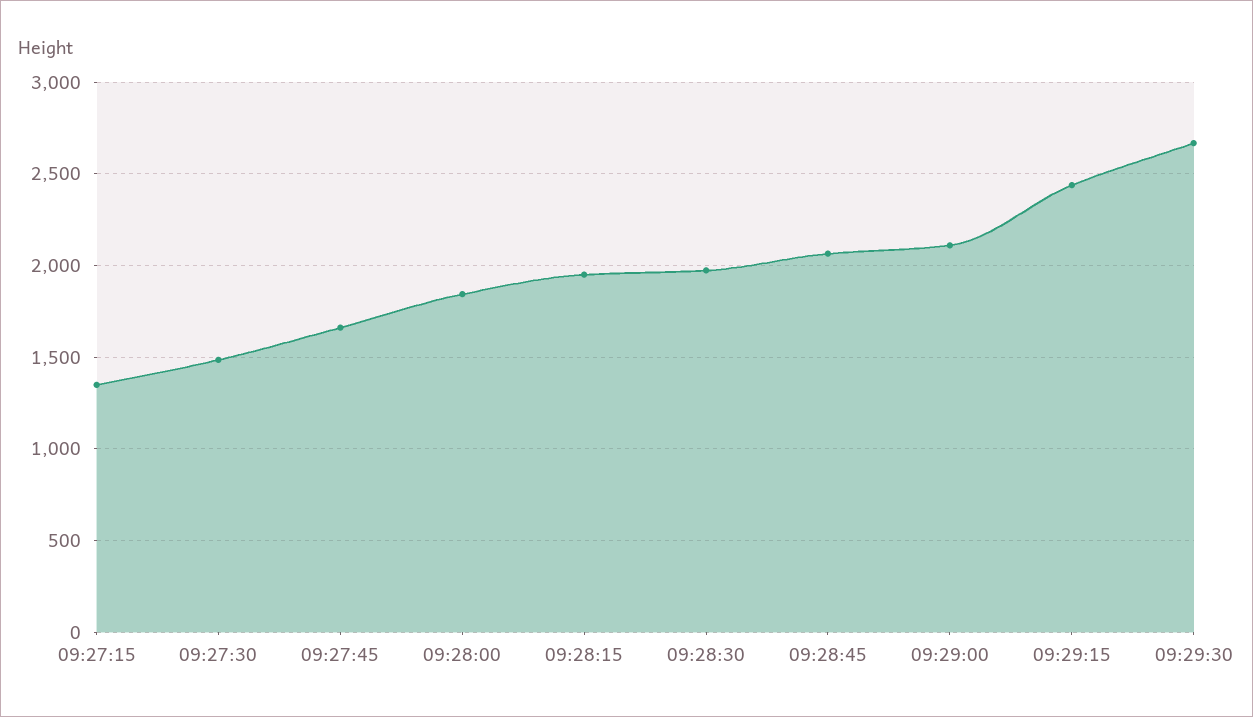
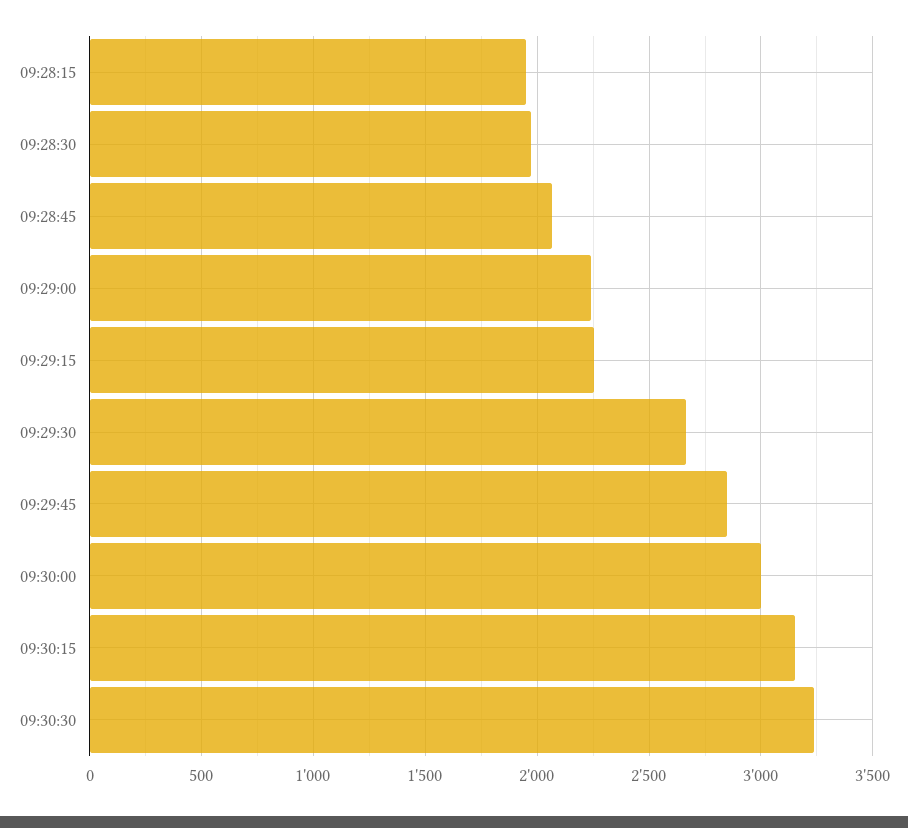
09:27:15: 1350 -> none
09:27:30: 1500 -> none
09:27:45: 1650 -> none
09:28:00: 1850 -> none
09:29:00: 2100 -> 2250
09:29:15: 2450 -> 2250
09:29:45: none -> 2850
09:30:00: none -> 3000
09:30:15: none -> 3150
09:30:30: none -> 3250

